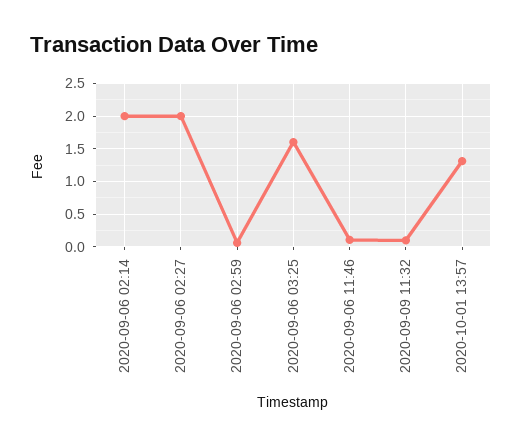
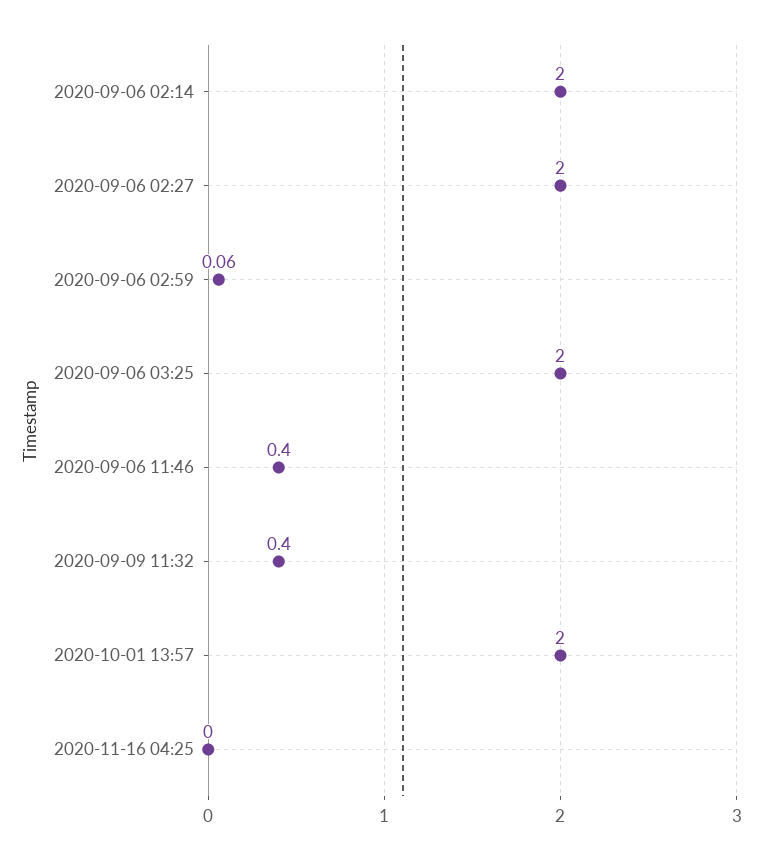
2020-09-06 03:25: 1.6 -> 2
2020-09-06 11:46: 0.1 -> 0.4
2020-09-09 11:32: 0.1 -> 0.4
2020-10-01 13:57: 1.3 -> 2
2020-11-16 04:25: none -> 0

